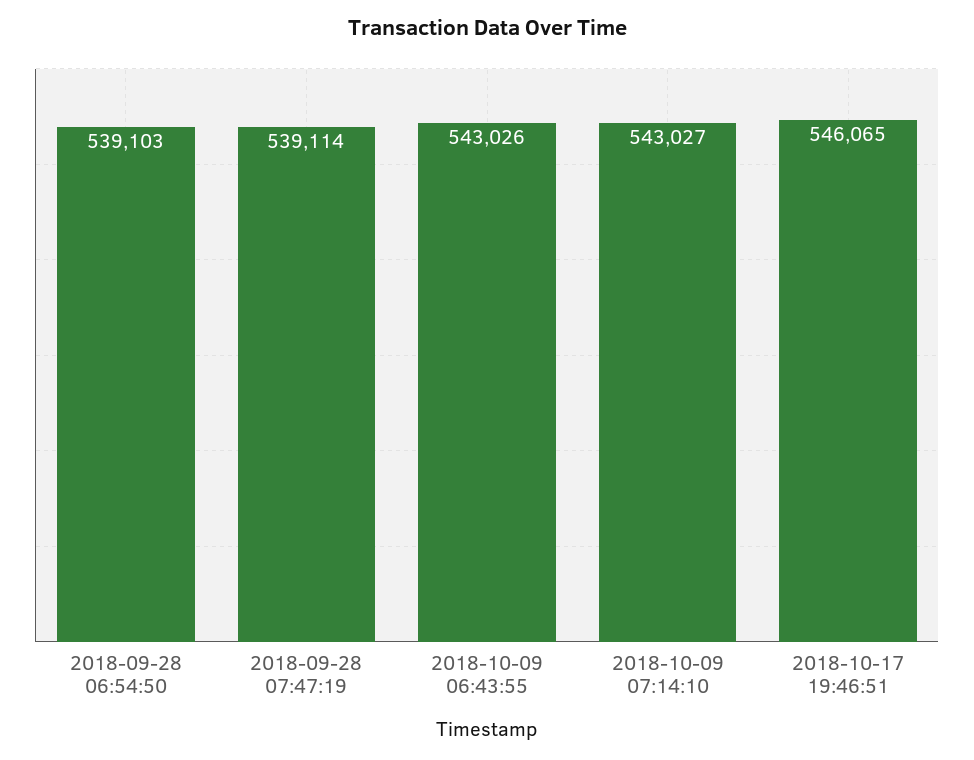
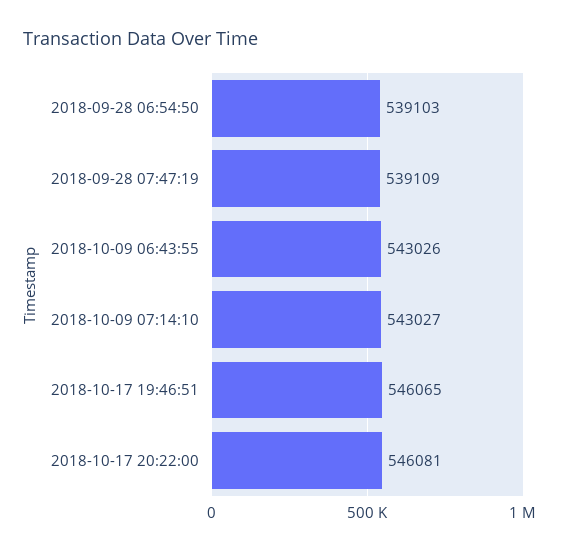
2018-09-28 07:47:19: 539114 -> 539109
2018-10-17 20:22:00: none -> 546081

